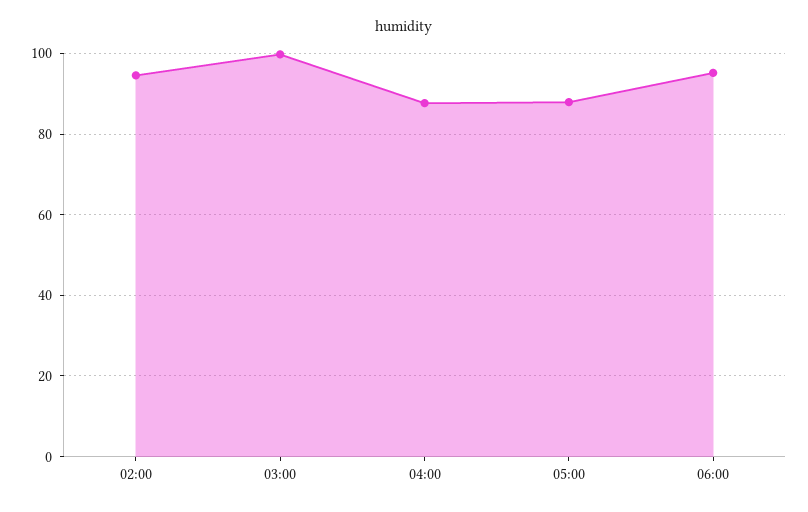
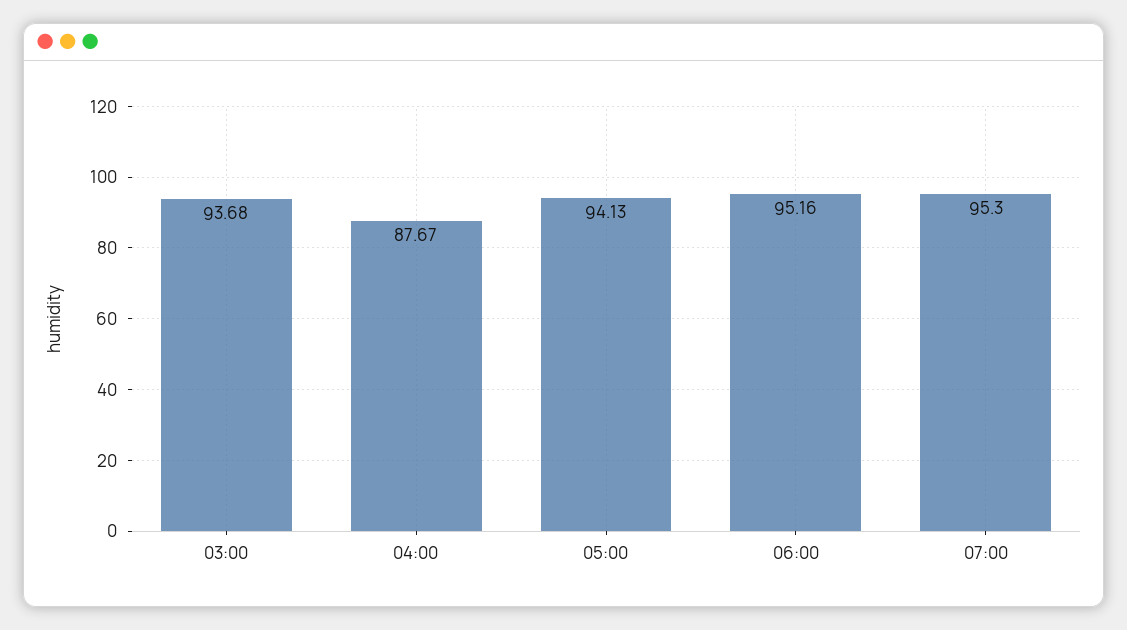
02:00: 94 -> none
03:00: 100 -> 93.68
05:00: 88 -> 94.13
07:00: none -> 95.3

